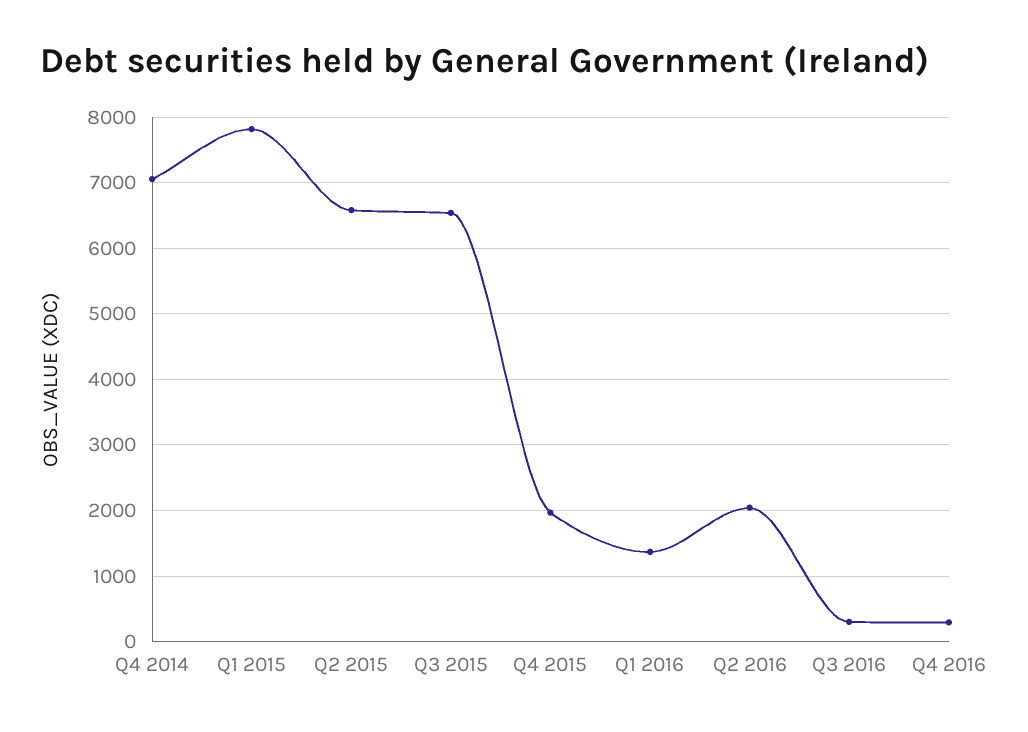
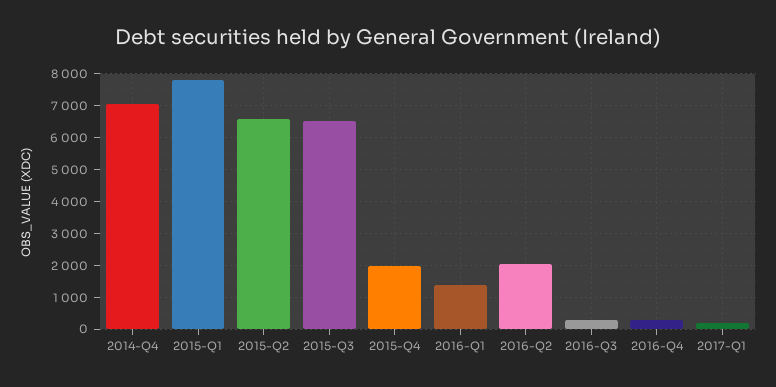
2017-Q1: none -> 200

